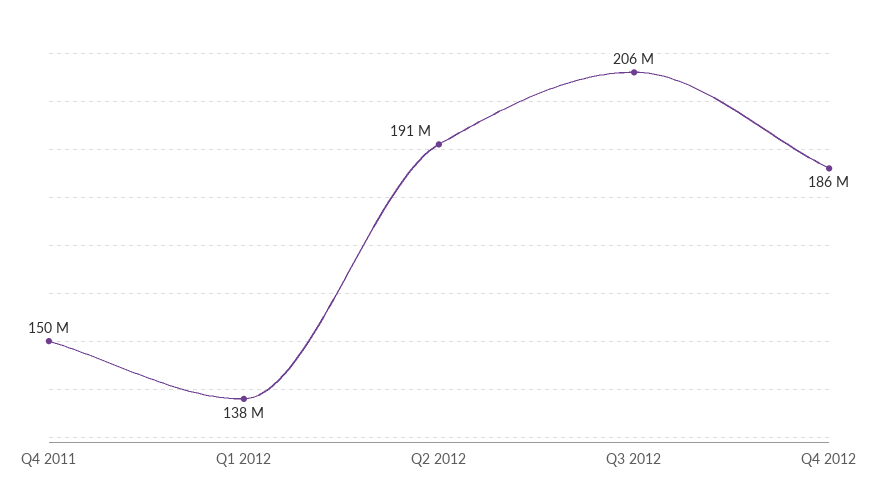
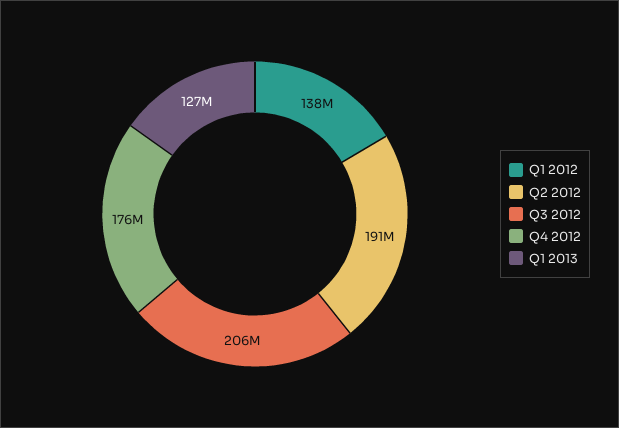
Q4 2011: 150000000 -> none
Q4 2012: 186000000 -> 176000000
Q1 2013: none -> 127000000

